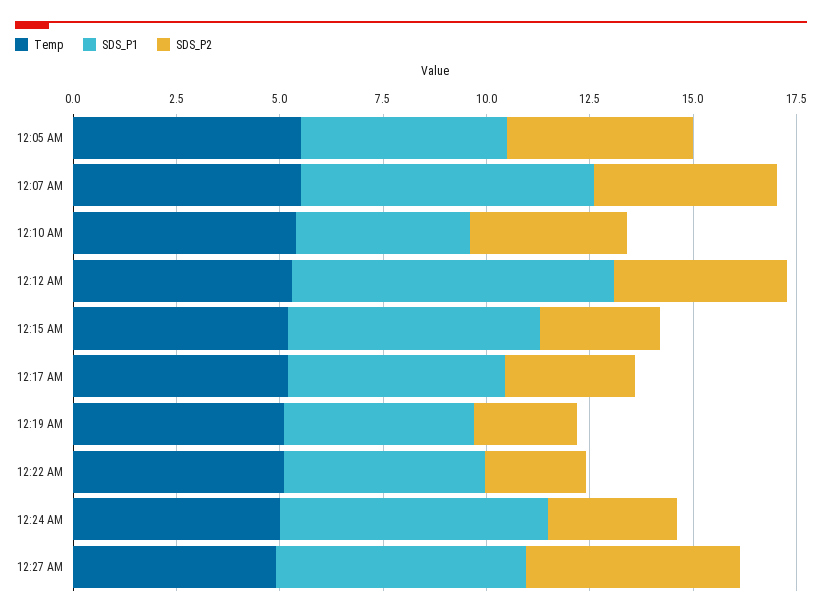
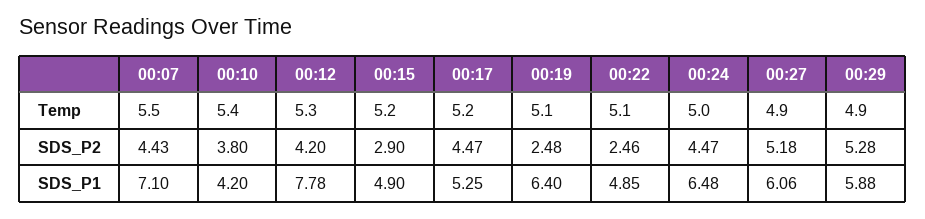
Temp, 12:05 AM: 5.5 -> none
SDS_P1, 12:05 AM: 5 -> none
SDS_P2, 12:05 AM: 4.5 -> none
SDS_P1, 12:15 AM: 6 -> 4.9
SDS_P2, 12:17 AM: 3 -> 4.47
SDS_P1, 12:19 AM: 4.5 -> 6.4
SDS_P2, 12:24 AM: 3 -> 4.47
Temp, 00:29: none -> 4.9
SDS_P2, 00:29: none -> 5.28
SDS_P1, 00:29: none -> 5.88

